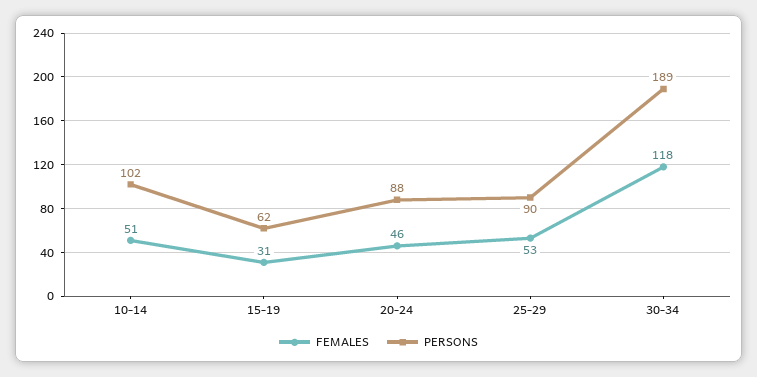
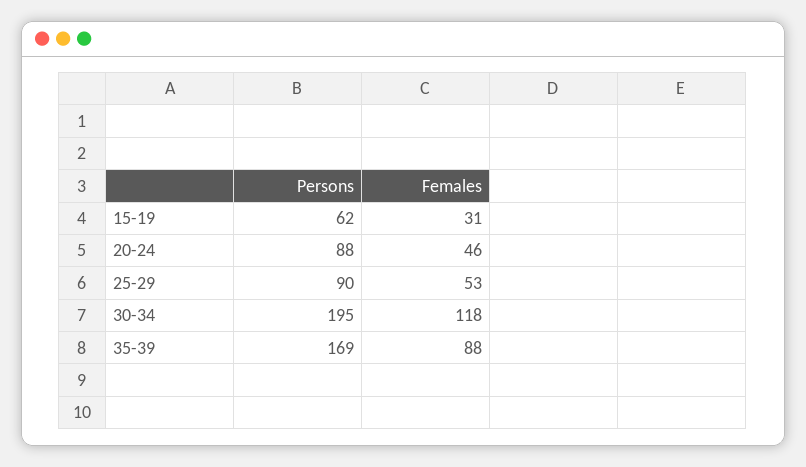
FEMALES, 10-14: 51 -> none
PERSONS, 10-14: 102 -> none
PERSONS, 30-34: 189 -> 195
PERSONS, 35-39: none -> 169
FEMALES, 35-39: none -> 88

